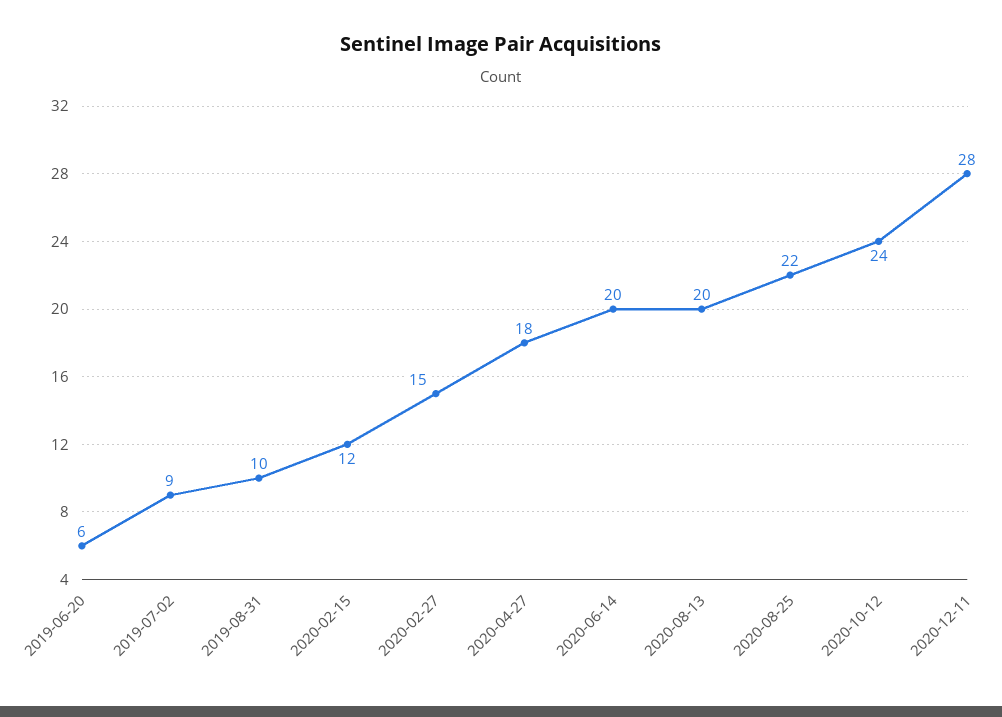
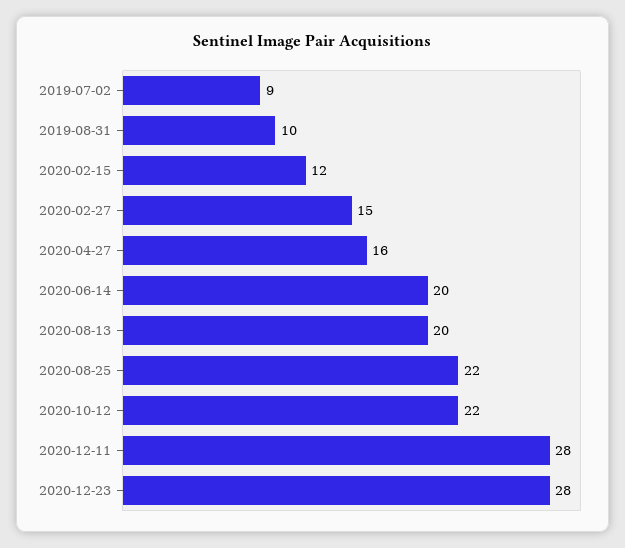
2019-06-20: 6 -> none
2020-04-27: 18 -> 16
2020-10-12: 24 -> 22
2020-12-23: none -> 28

